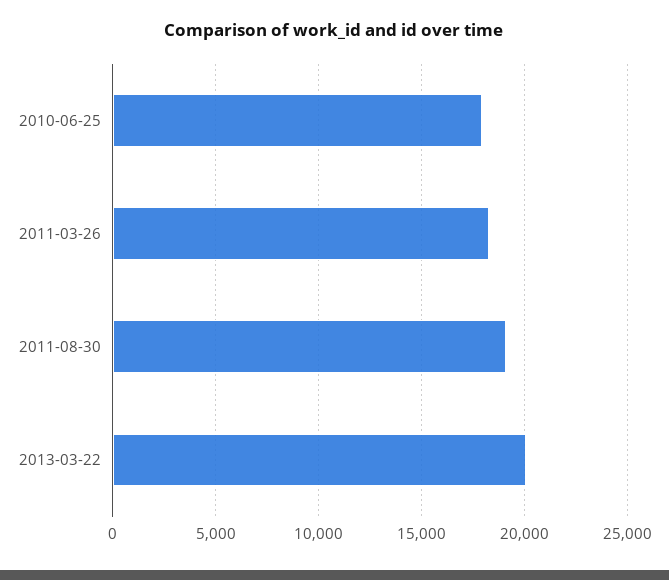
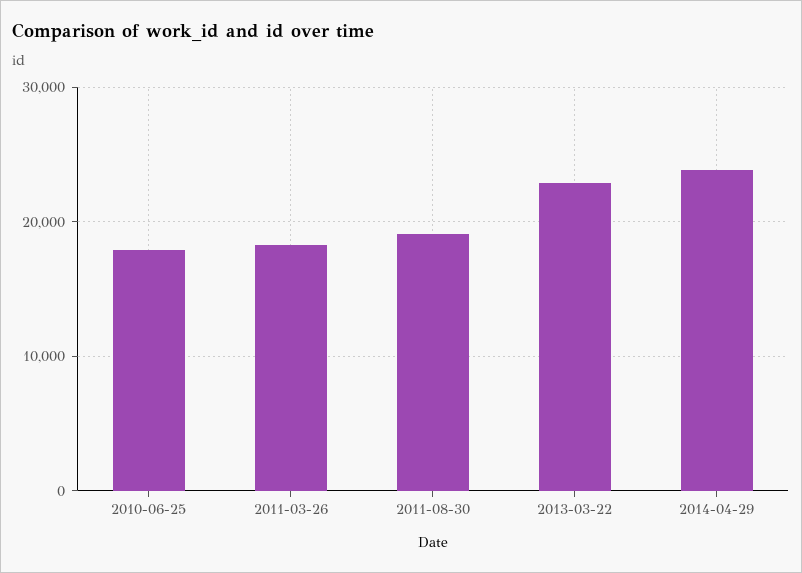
2013-03-22: 20000 -> 23000
2014-04-29: none -> 24000

